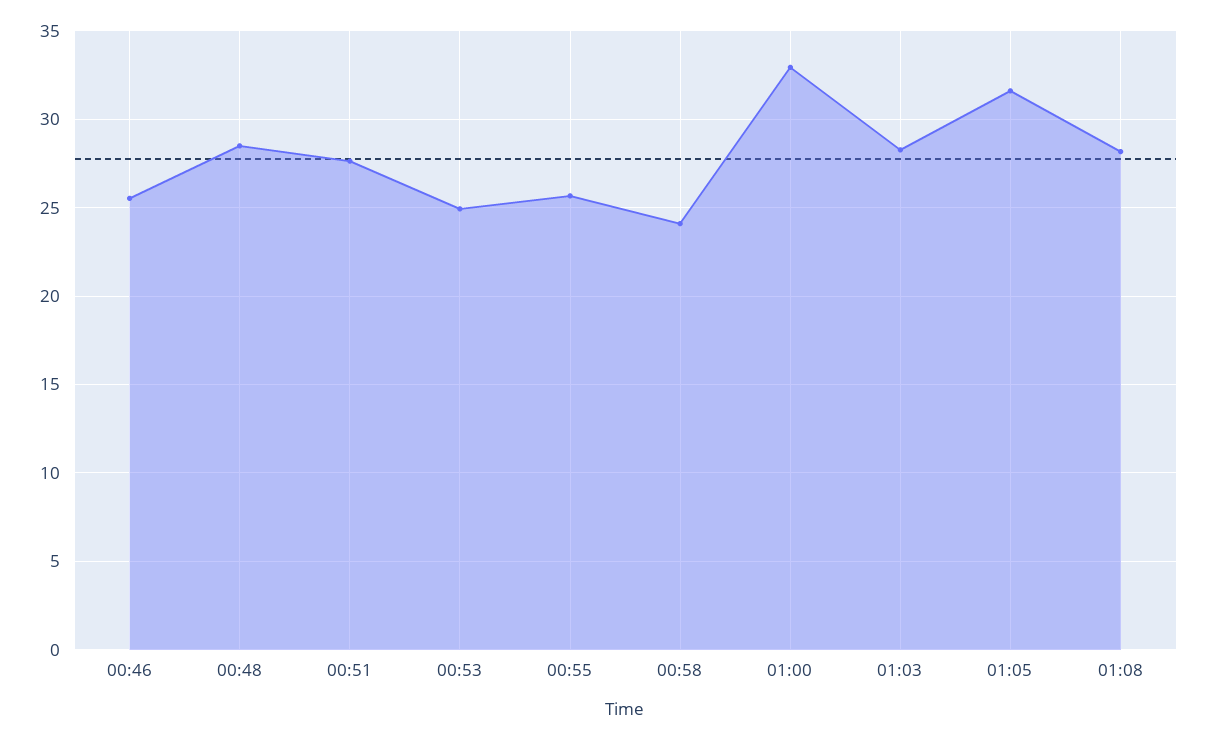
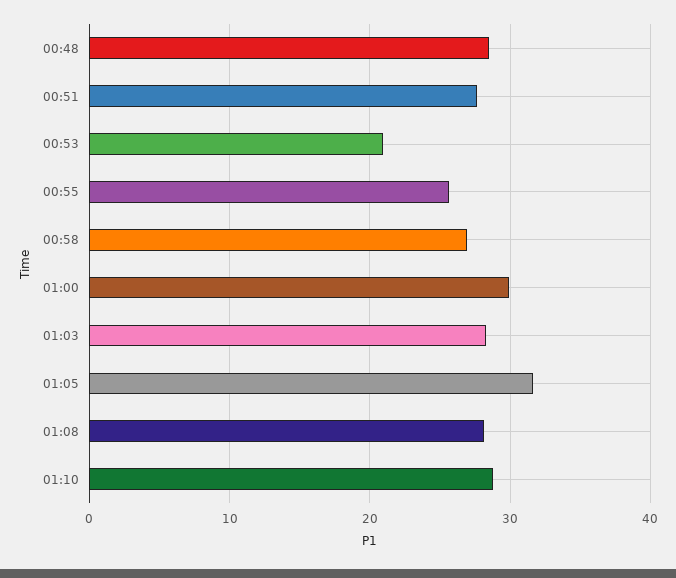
00:46: 25.5 -> none
00:53: 25 -> 21
00:58: 24 -> 27
01:00: 33 -> 30
01:10: none -> 29

